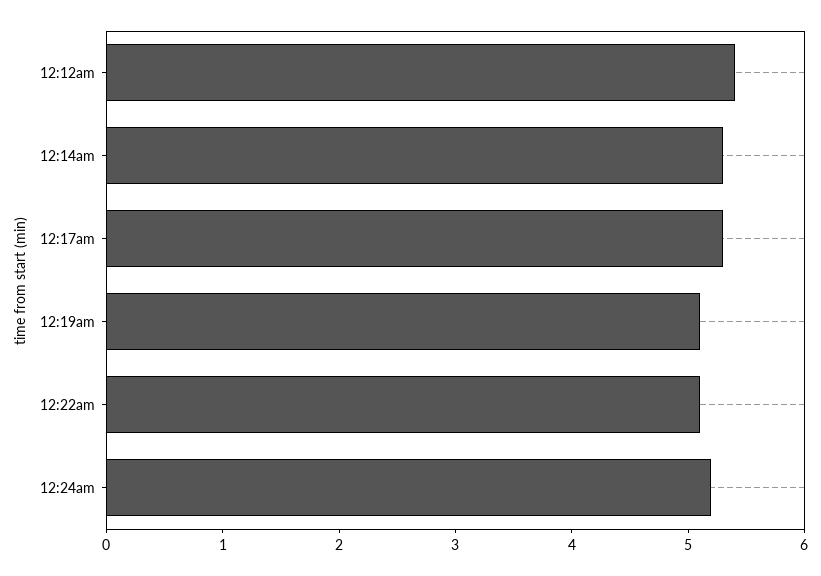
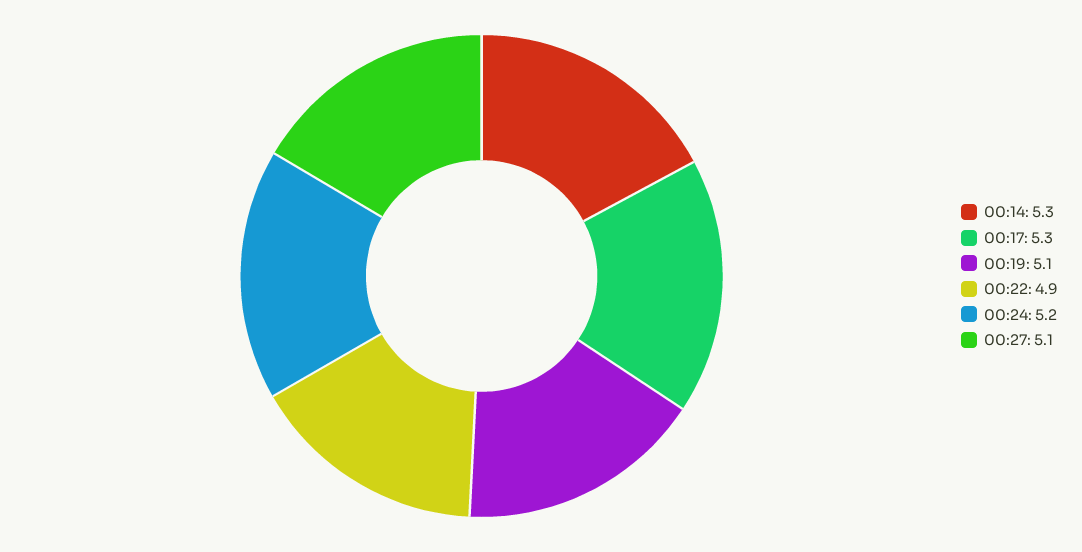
12:12am: 5.4 -> none
12:22am: 5.1 -> 4.9
00:27: none -> 5.1

